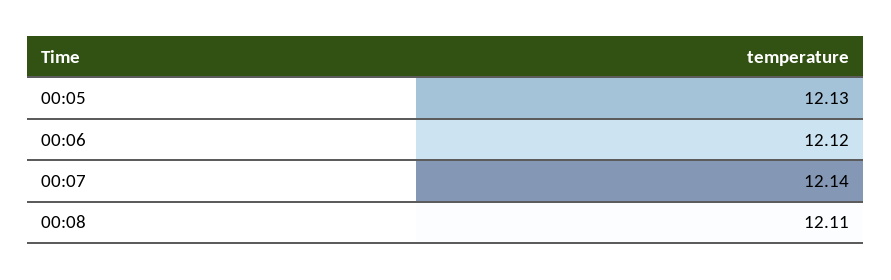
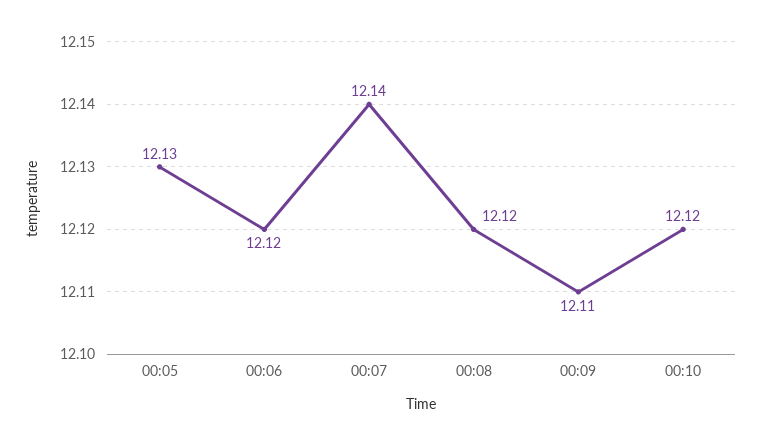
00:08: 12.11 -> 12.12
00:09: none -> 12.11
00:10: none -> 12.12

